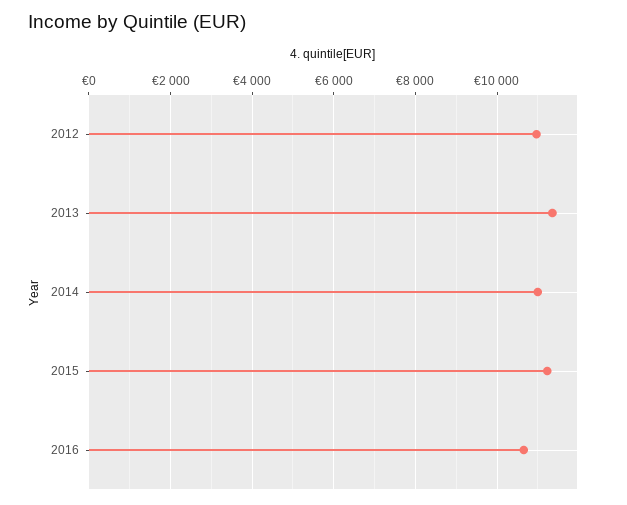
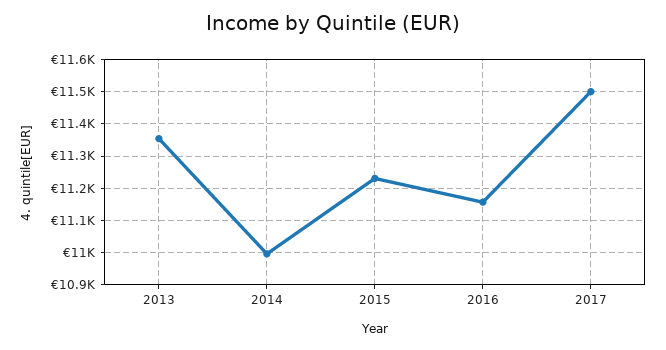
2012: 11000 -> none
2016: 10600 -> 11160
2017: none -> 11500

